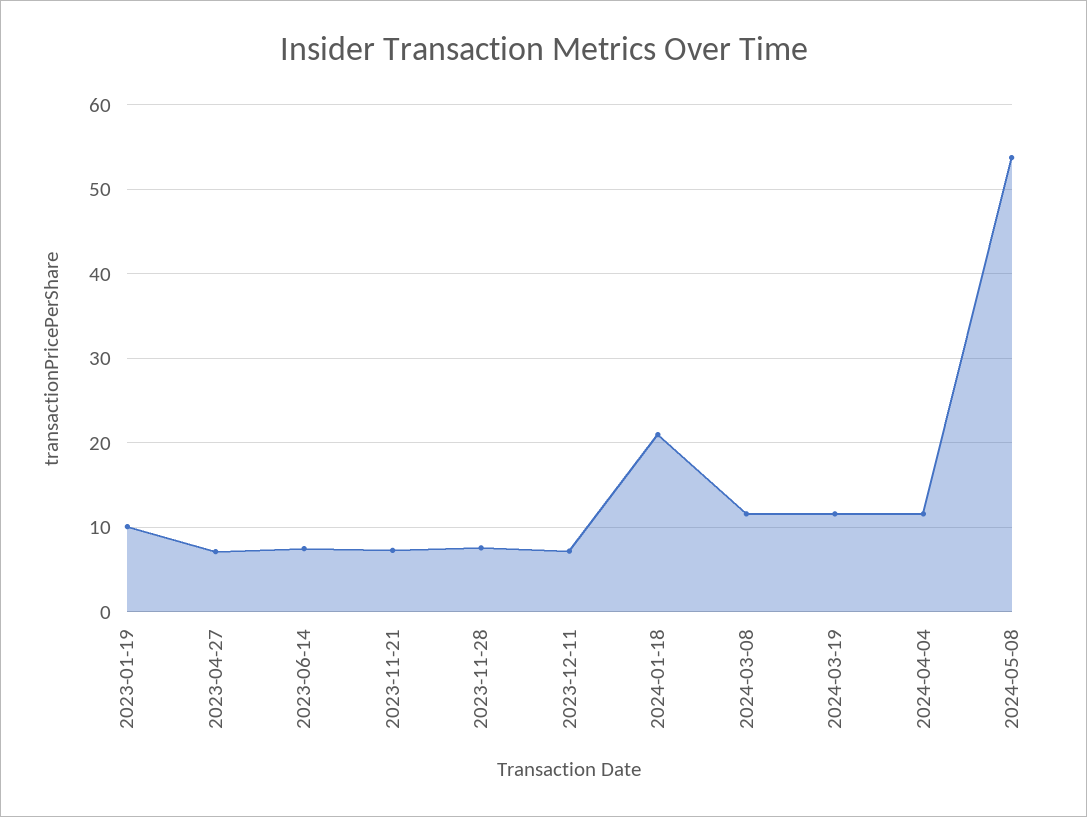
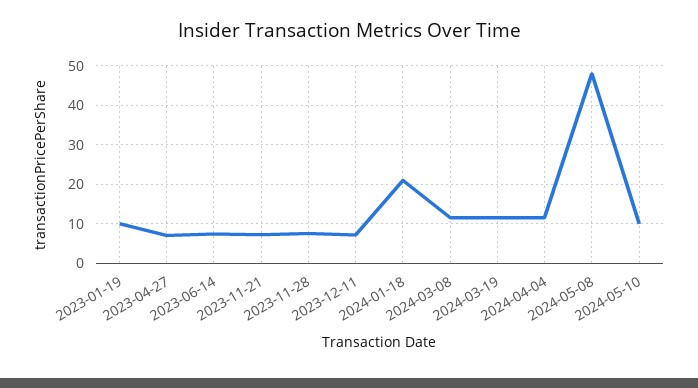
2024-05-08: 54 -> 48
2024-05-10: none -> 10

